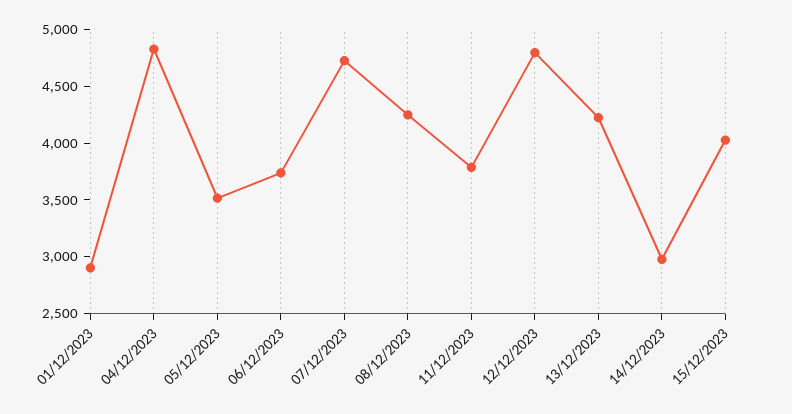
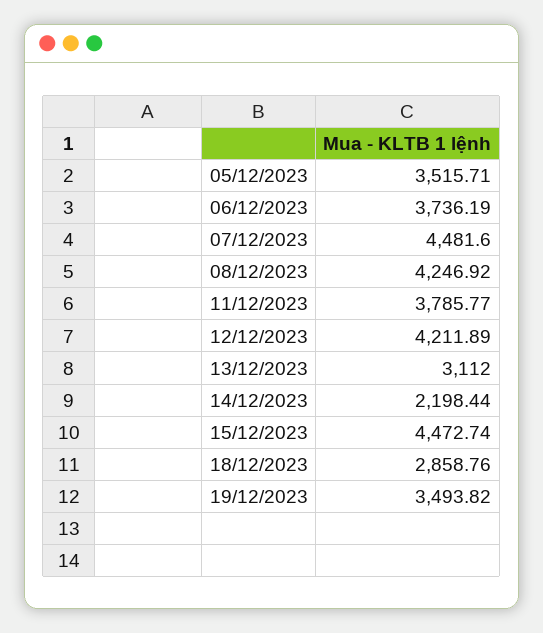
01/12/2023: 2900 -> none
04/12/2023: 4800 -> none
07/12/2023: 4700 -> 4481.6
12/12/2023: 4800 -> 4211.89
13/12/2023: 4200 -> 3112
14/12/2023: 3000 -> 2198.44
15/12/2023: 4000 -> 4472.74
18/12/2023: none -> 2858.76
19/12/2023: none -> 3493.82

